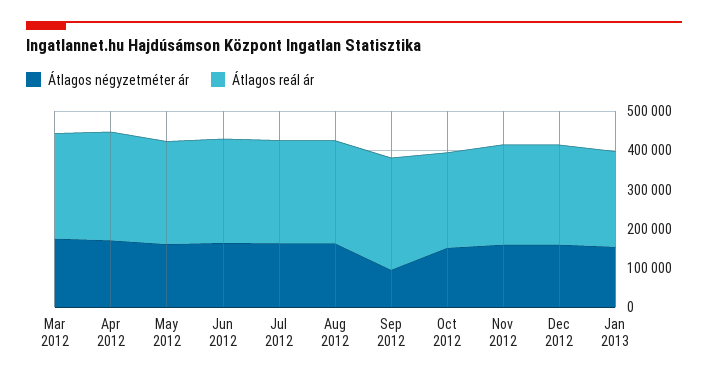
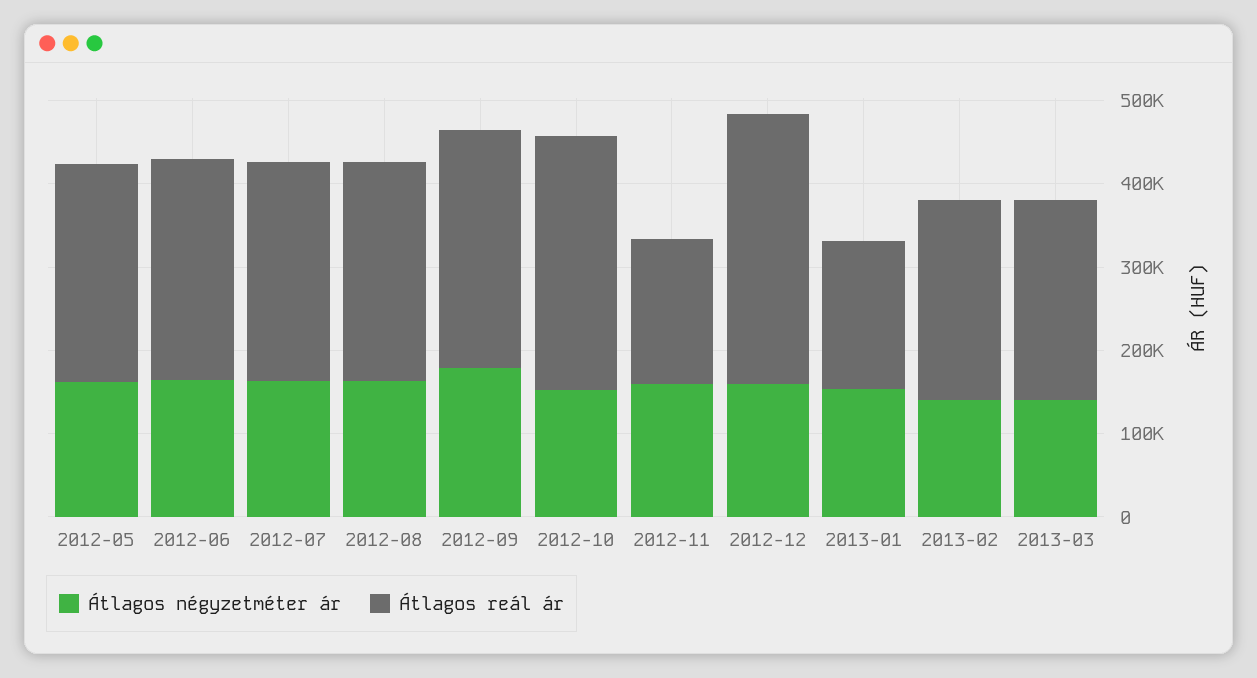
Átlagos négyzetméter ár, Mar 2012: 175000 -> none
Átlagos reál ár, Mar 2012: 275000 -> none
Átlagos négyzetméter ár, Apr 2012: 175000 -> none
Átlagos reál ár, Apr 2012: 275000 -> none
Átlagos négyzetméter ár, Sep 2012: 100000 -> 180000
Átlagos reál ár, Oct 2012: 250000 -> 300000
Átlagos reál ár, Nov 2012: 250000 -> 180000
Átlagos reál ár, Dec 2012: 250000 -> 320000
Átlagos reál ár, Jan 2013: 250000 -> 180000
Átlagos négyzetméter ár, 2013-02: none -> 140000
Átlagos reál ár, 2013-02: none -> 240000
Átlagos négyzetméter ár, 2013-03: none -> 140000
Átlagos reál ár, 2013-03: none -> 240000

